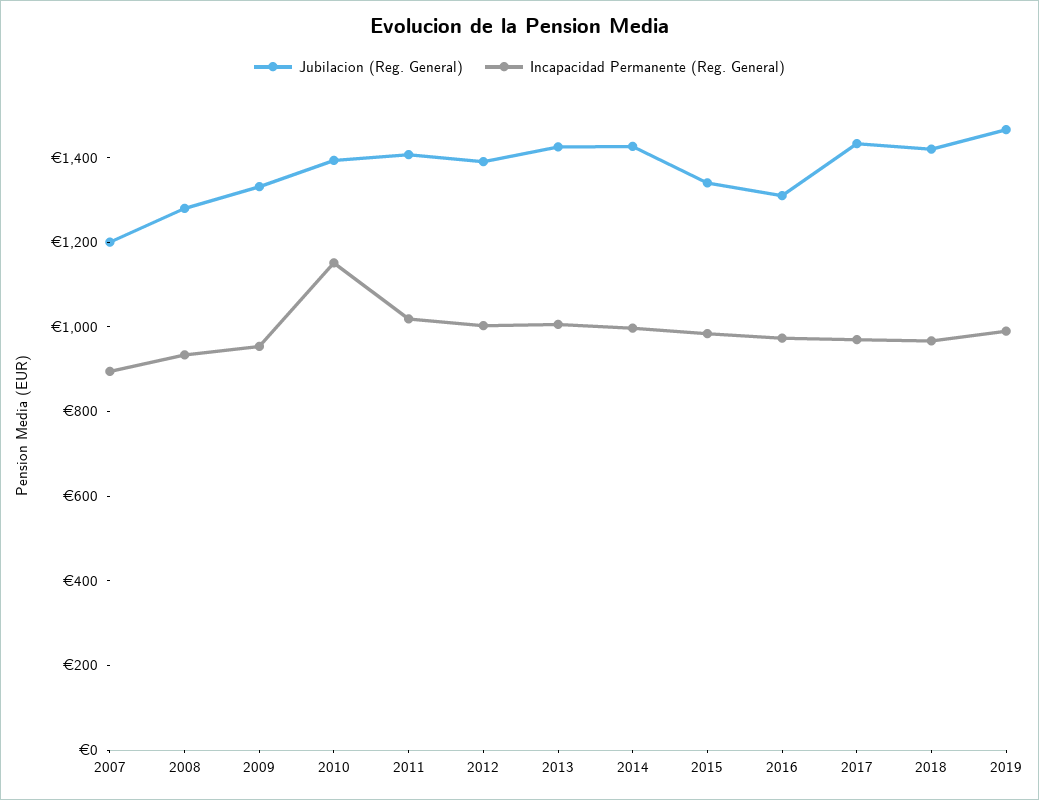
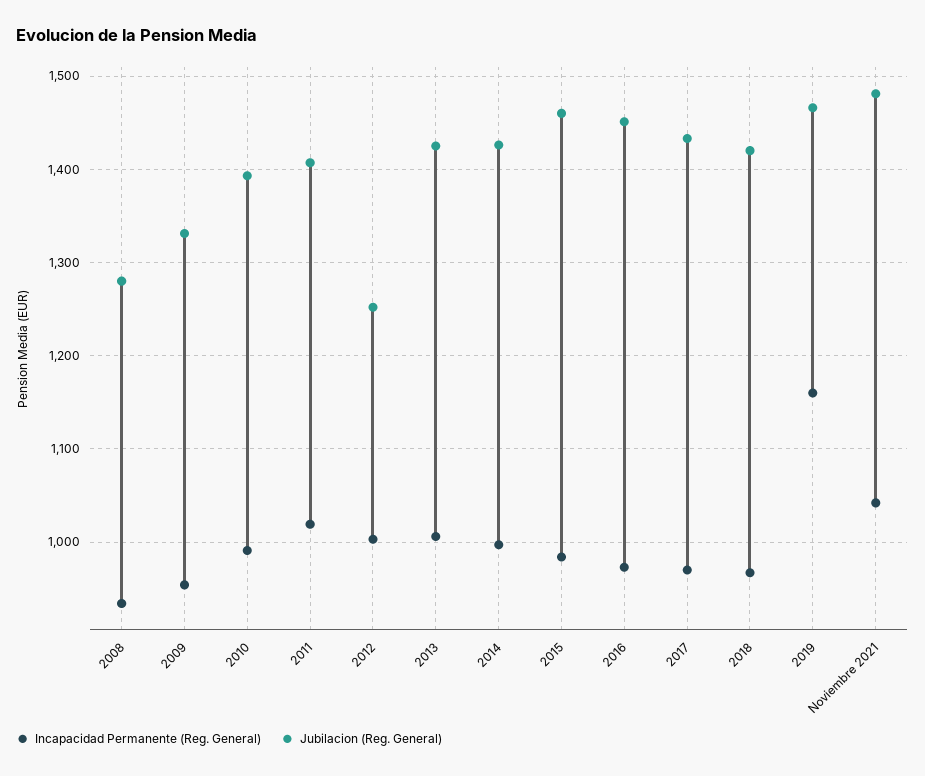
Jubilacion (Reg. General), 2007: 1200 -> none
Incapacidad Permanente (Reg. General), 2007: 900 -> none
Incapacidad Permanente (Reg. General), 2010: 1150 -> 990
Jubilacion (Reg. General), 2012: 1400 -> 1250
Jubilacion (Reg. General), 2015: 1350 -> 1460
Jubilacion (Reg. General), 2016: 1300 -> 1450
Incapacidad Permanente (Reg. General), 2019: 1000 -> 1160
Incapacidad Permanente (Reg. General), Noviembre 2021: none -> 1040
Jubilacion (Reg. General), Noviembre 2021: none -> 1480

